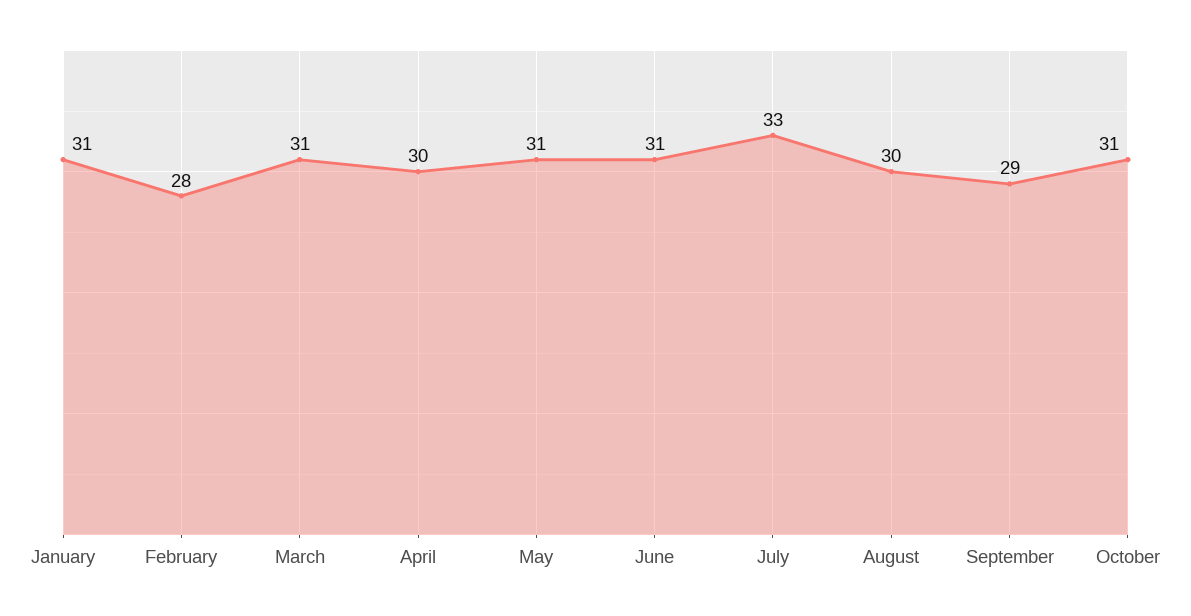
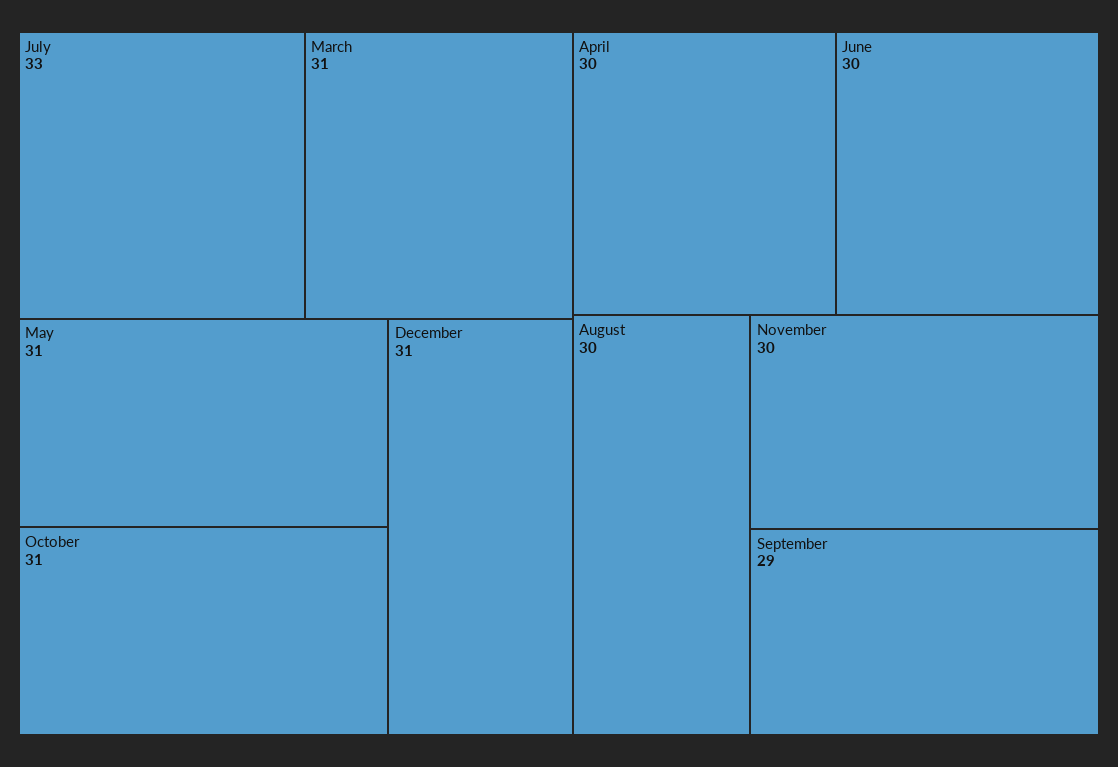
January: 31 -> none
February: 28 -> none
June: 31 -> 30
December: none -> 31
November: none -> 30

